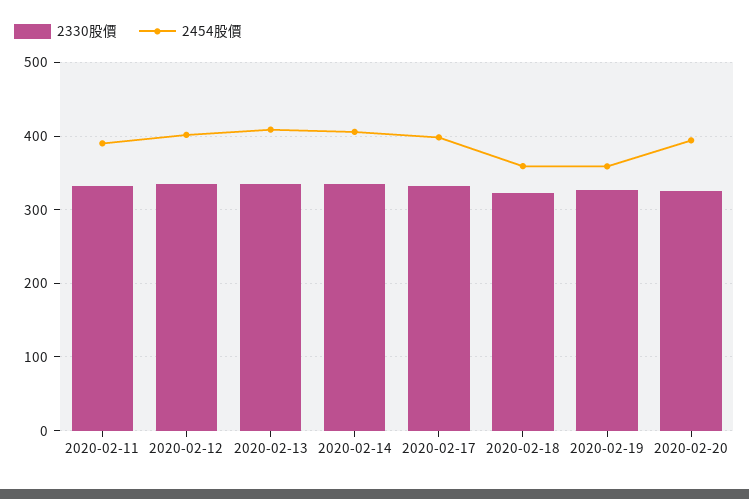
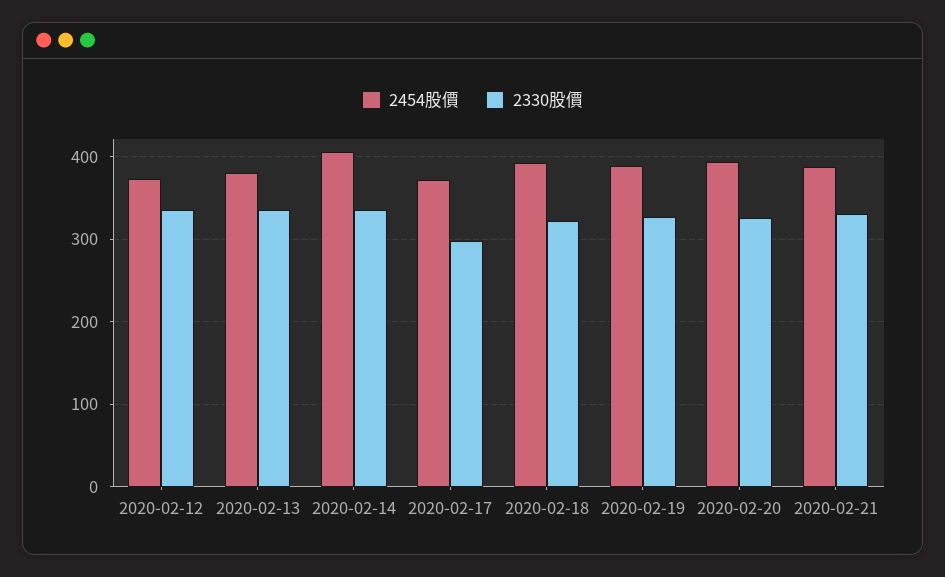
2330股價, 2020-02-11: 330 -> none
2454股價, 2020-02-11: 390 -> none
2454股價, 2020-02-12: 400 -> 370
2454股價, 2020-02-13: 410 -> 380
2330股價, 2020-02-17: 330 -> 300
2454股價, 2020-02-17: 400 -> 370
2454股價, 2020-02-18: 360 -> 390
2454股價, 2020-02-19: 360 -> 390
2454股價, 2020-02-21: none -> 390
2330股價, 2020-02-21: none -> 330

